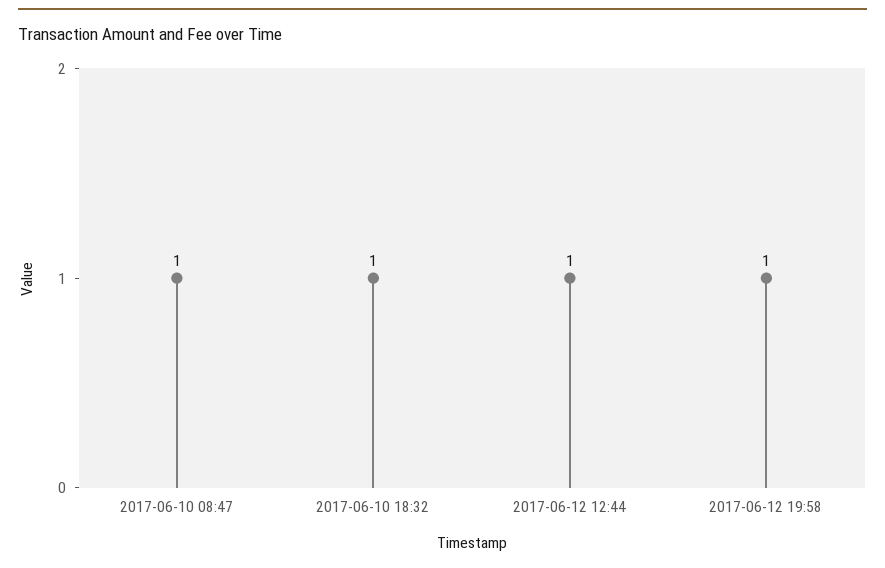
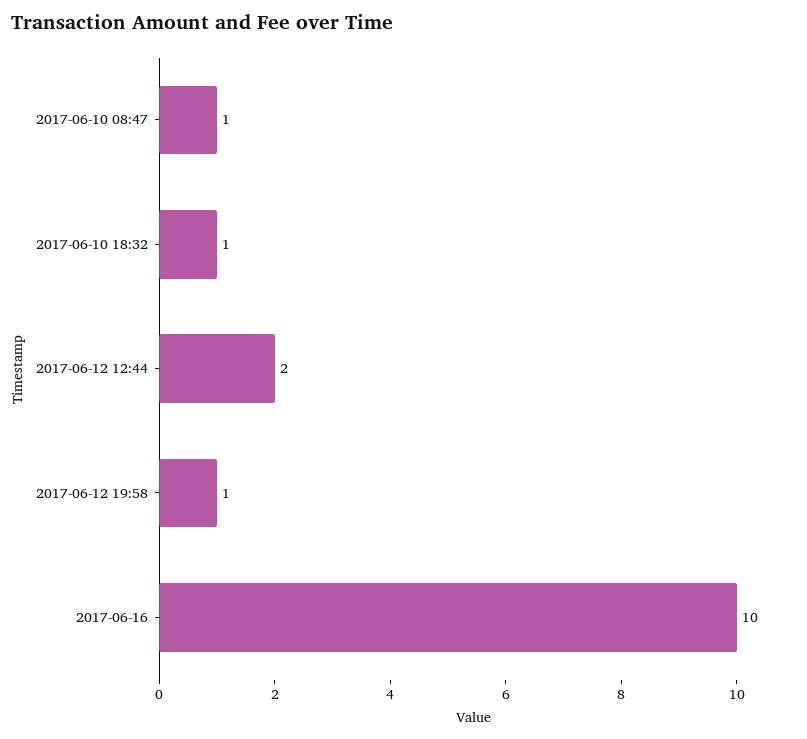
2017-06-12 12:44: 1 -> 2
2017-06-16: none -> 10

